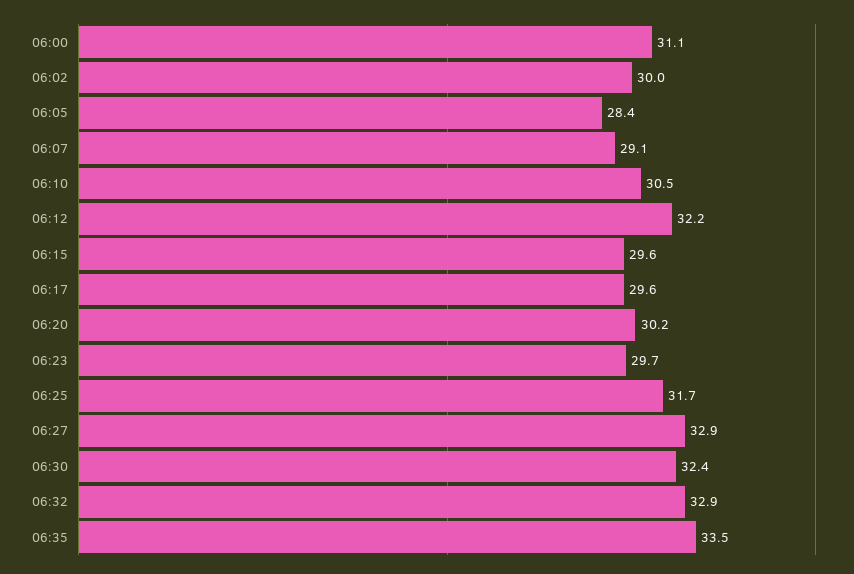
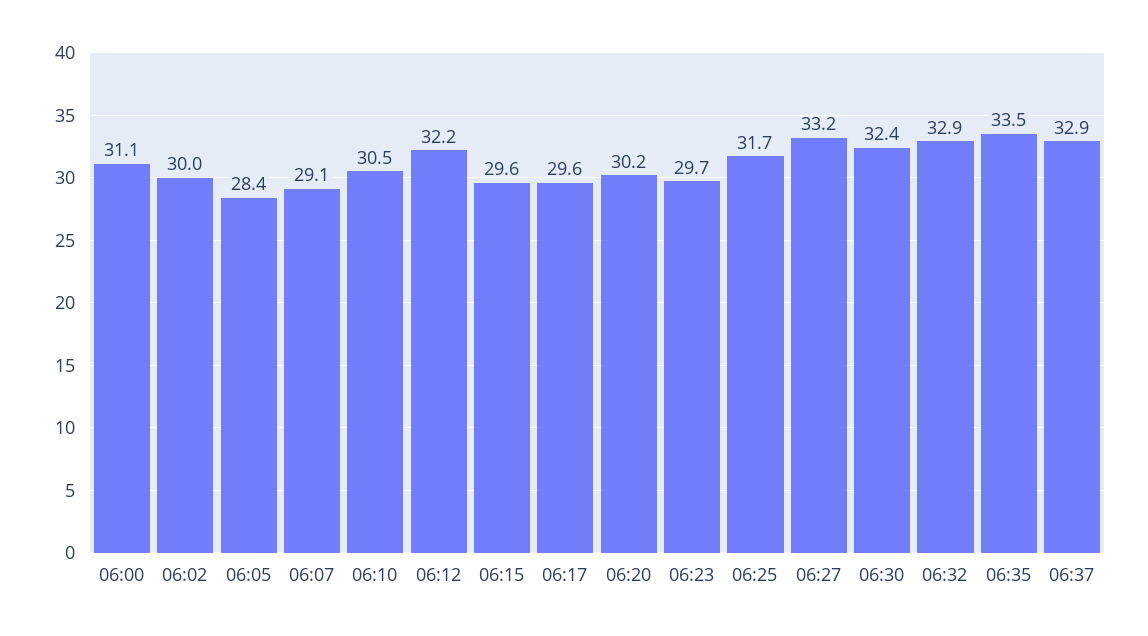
06:27: 32.9 -> 33.2
06:37: none -> 32.9

